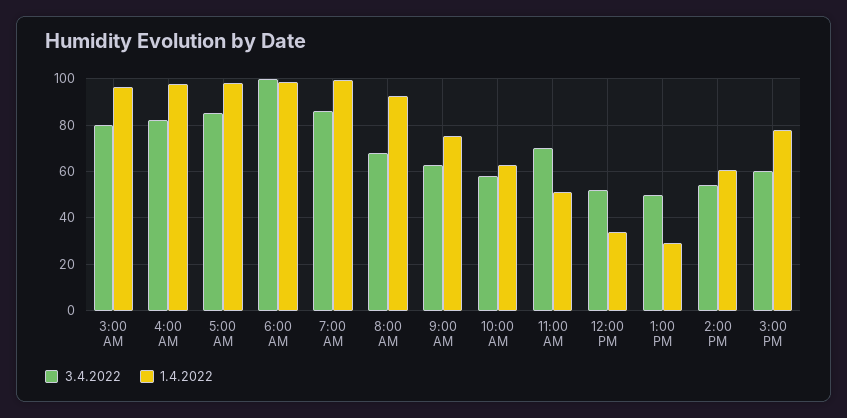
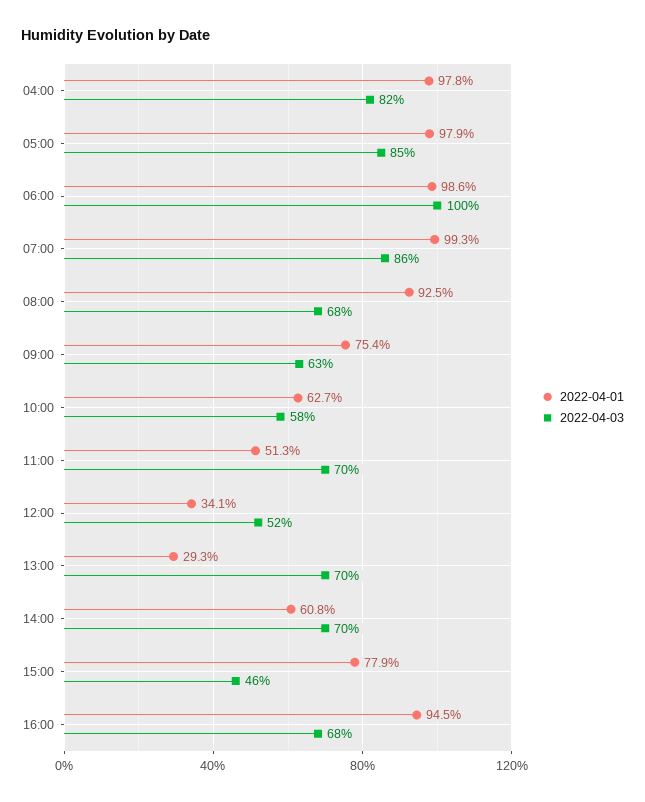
3.4.2022, 3:00 AM: 80 -> none
1.4.2022, 3:00 AM: 95 -> none
3.4.2022, 1:00 PM: 50 -> 70
3.4.2022, 2:00 PM: 55 -> 70
3.4.2022, 3:00 PM: 60 -> 46
1.4.2022, 16:00: none -> 94.5
3.4.2022, 16:00: none -> 68

